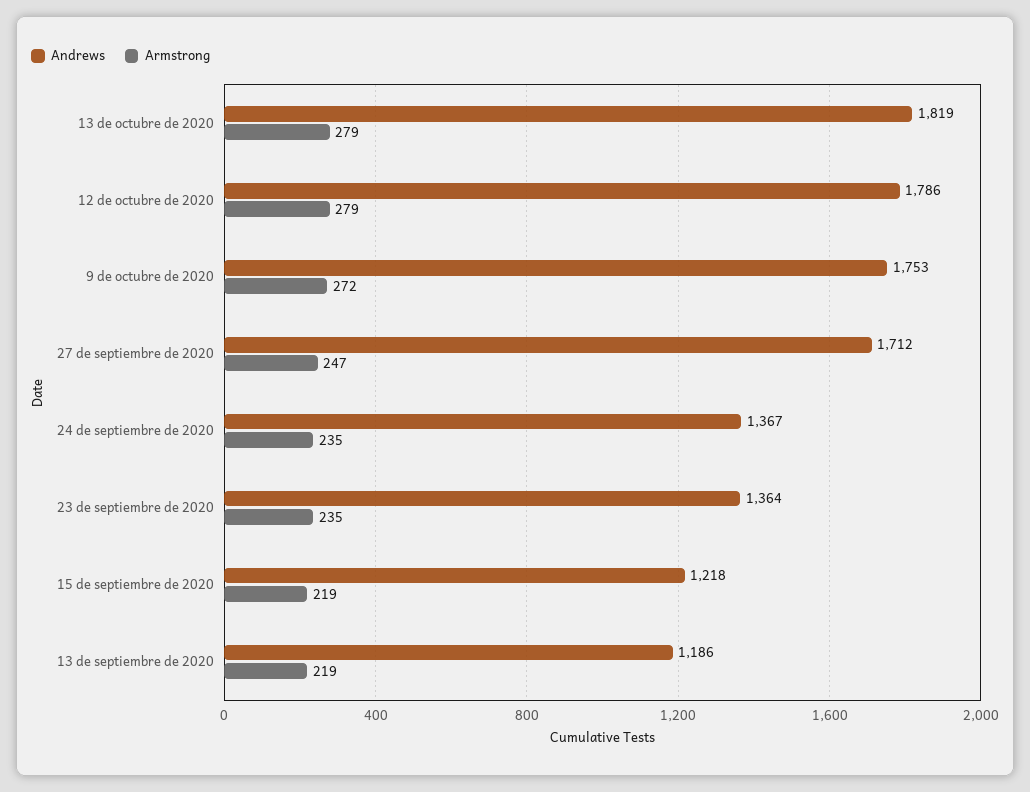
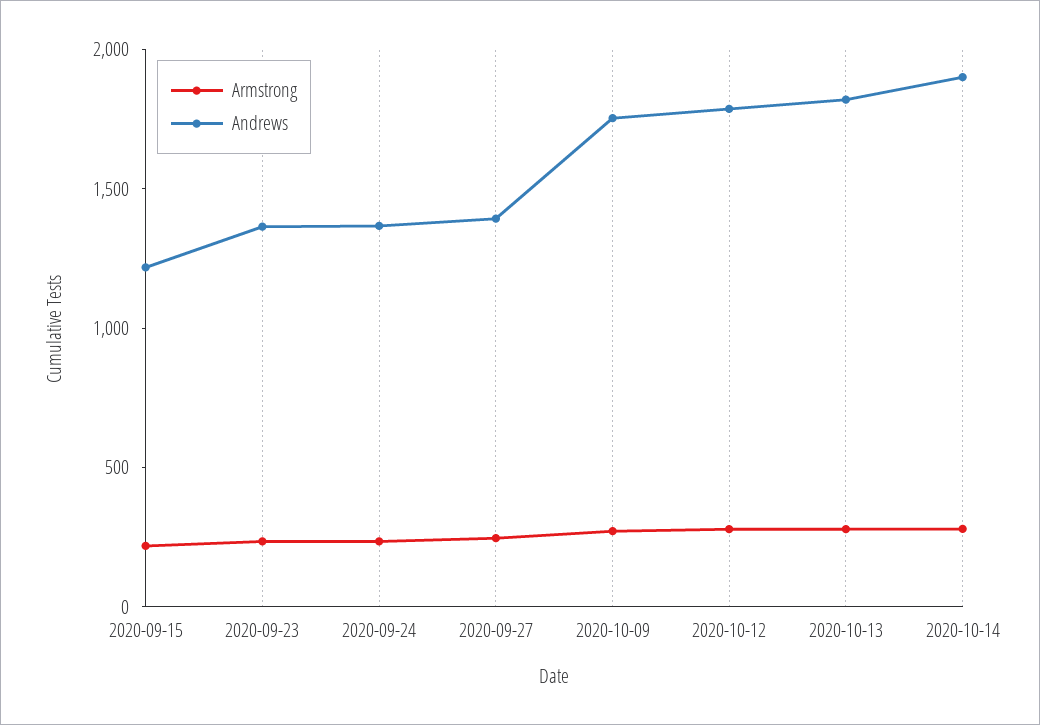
Andrews, 27 de septiembre de 2020: 1712 -> 1400
Andrews, 13 de septiembre de 2020: 1186 -> none
Armstrong, 13 de septiembre de 2020: 219 -> none
Armstrong, 2020-10-14: none -> 300
Andrews, 2020-10-14: none -> 1900

